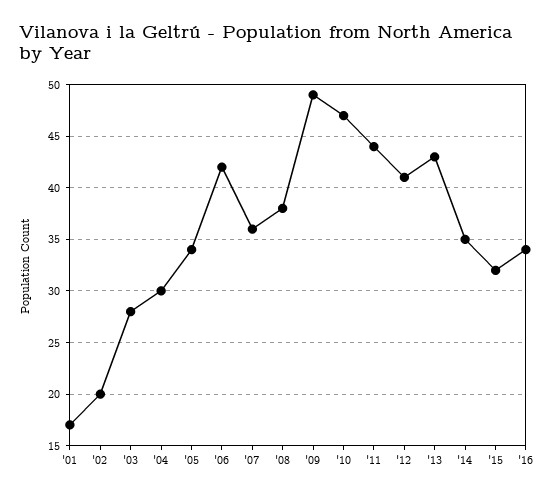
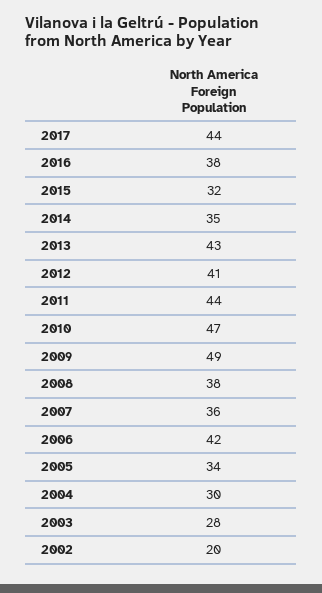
'01: 17 -> none
'16: 34 -> 38
2017: none -> 44

